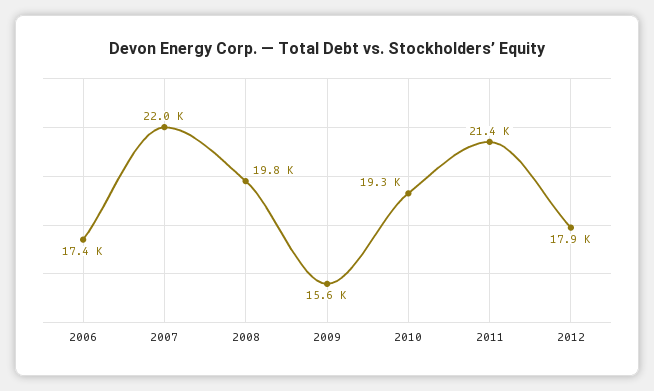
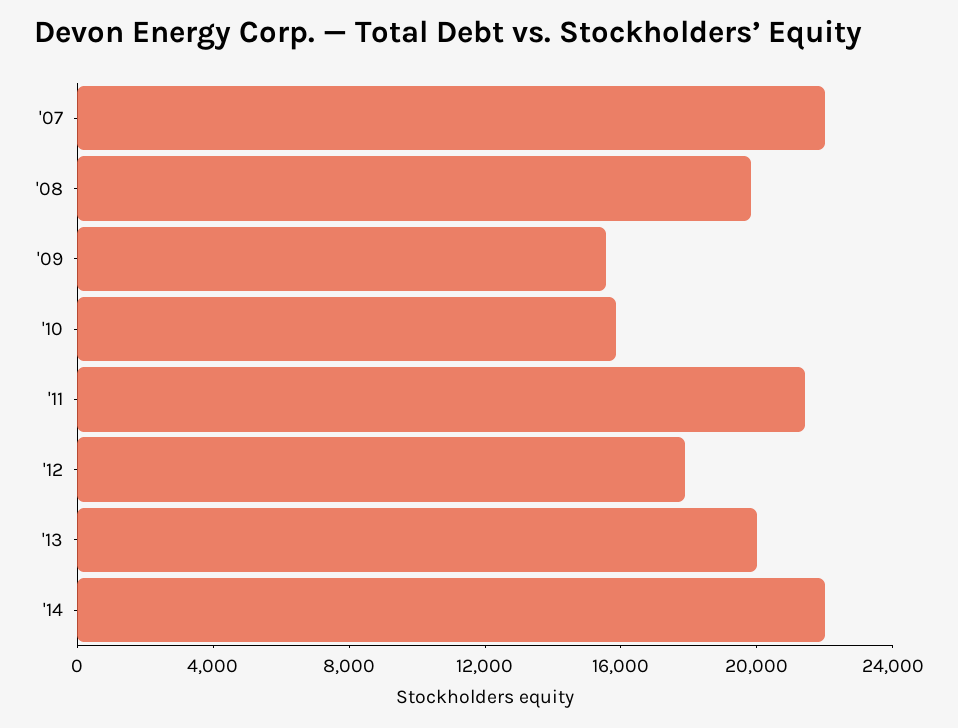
2006: 17400 -> none
2010: 19300 -> 16000
'13: none -> 20000
'14: none -> 22000

